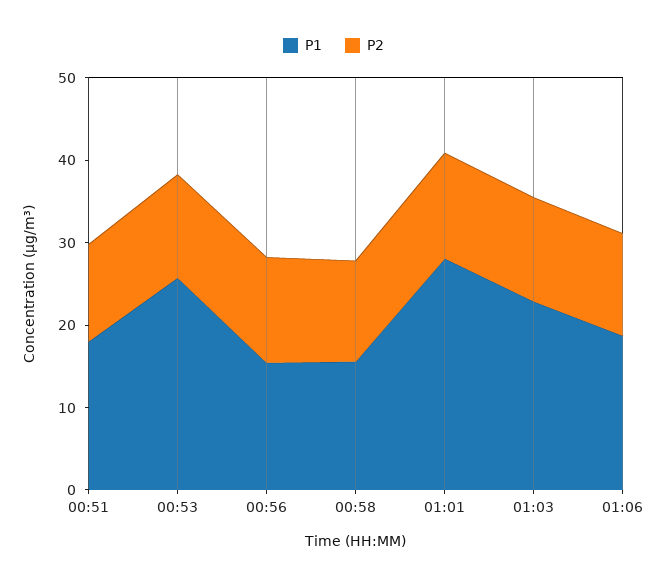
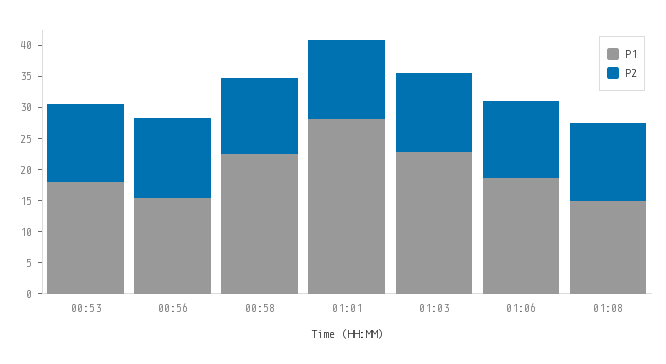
P1, 00:51: 18 -> none
P2, 00:51: 12 -> none
P1, 00:53: 26 -> 17.5
P1, 00:58: 16 -> 22.5
P1, 01:08: none -> 15
P2, 01:08: none -> 12.5

